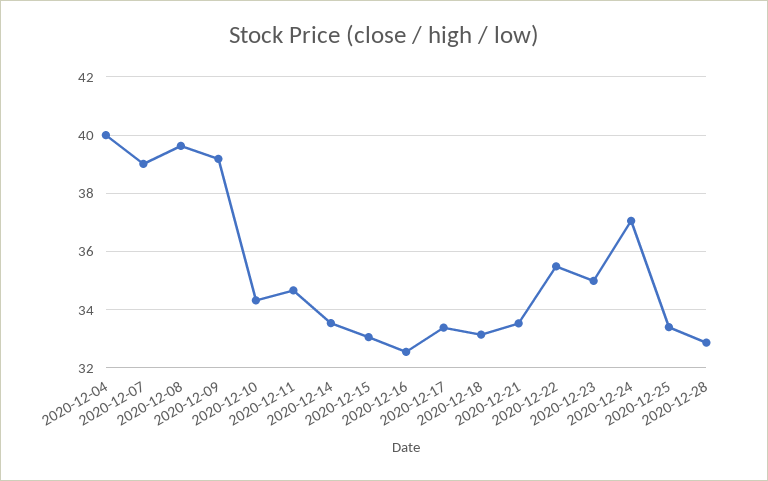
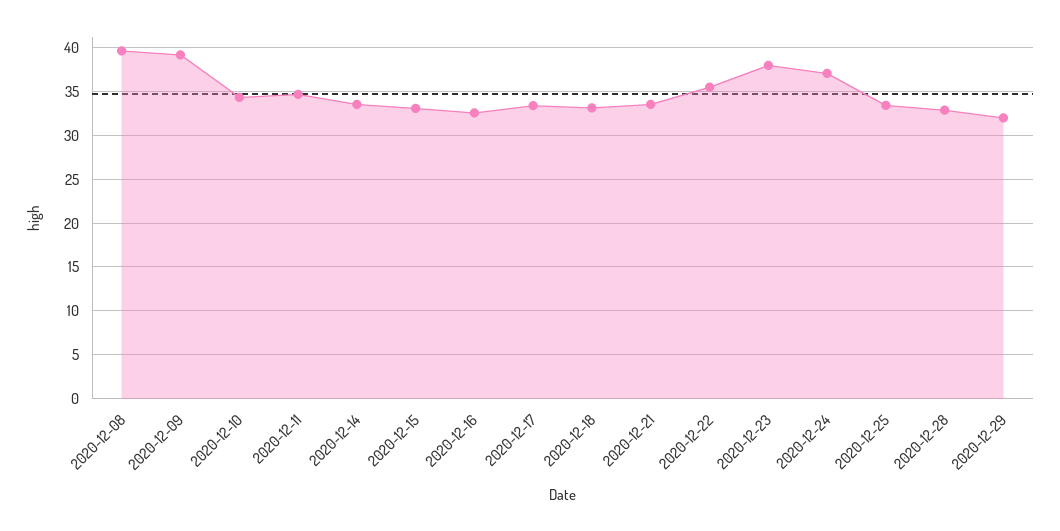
2020-12-04: 40 -> none
2020-12-07: 39 -> none
2020-12-23: 35 -> 38
2020-12-29: none -> 32

